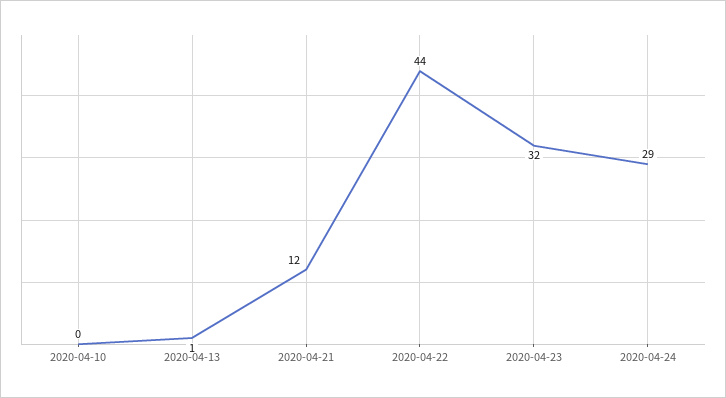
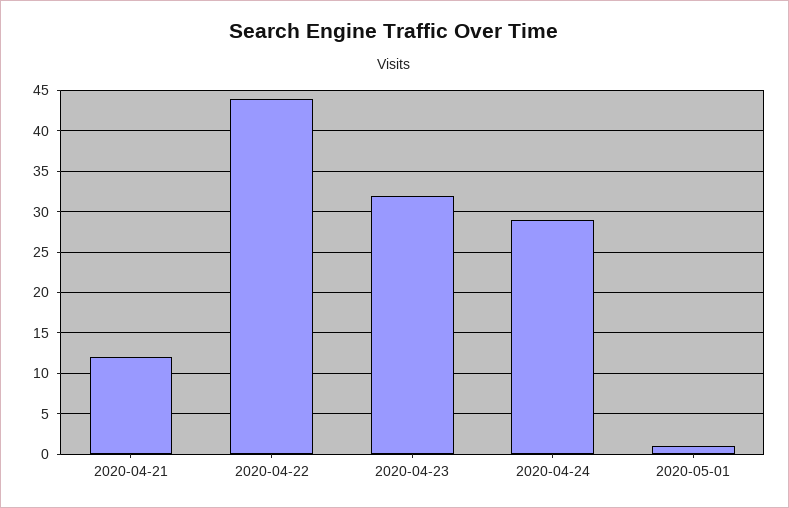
2020-04-10: 0 -> none
2020-04-13: 1 -> none
2020-05-01: none -> 1

